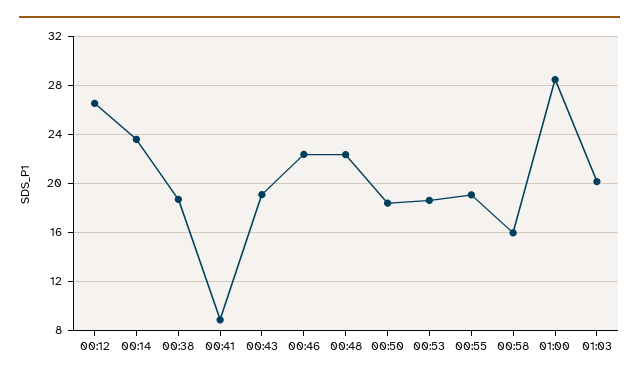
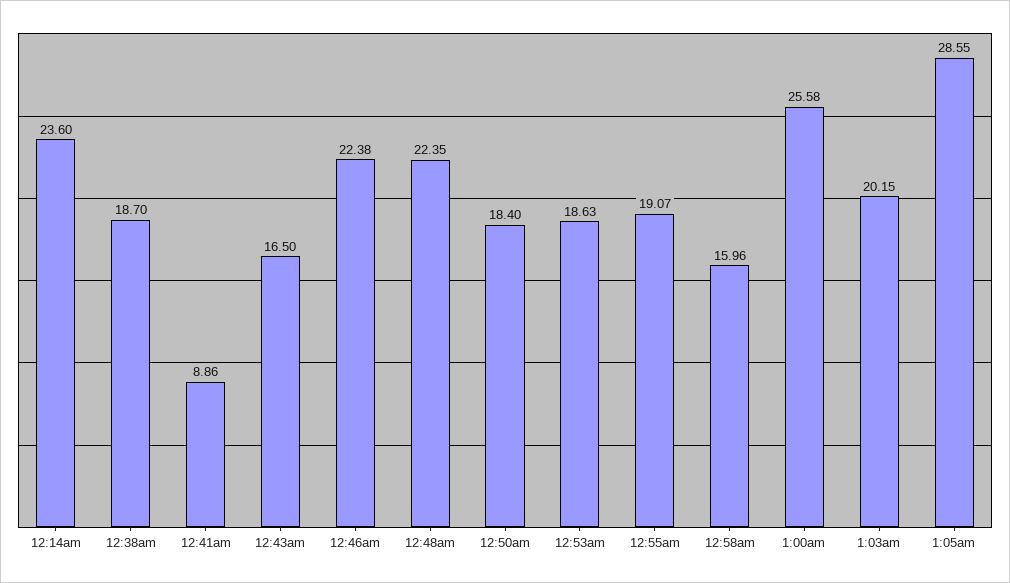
00:12: 26.5 -> none
00:43: 19 -> 16.5
01:00: 28.5 -> 25.58
1:05am: none -> 28.55

